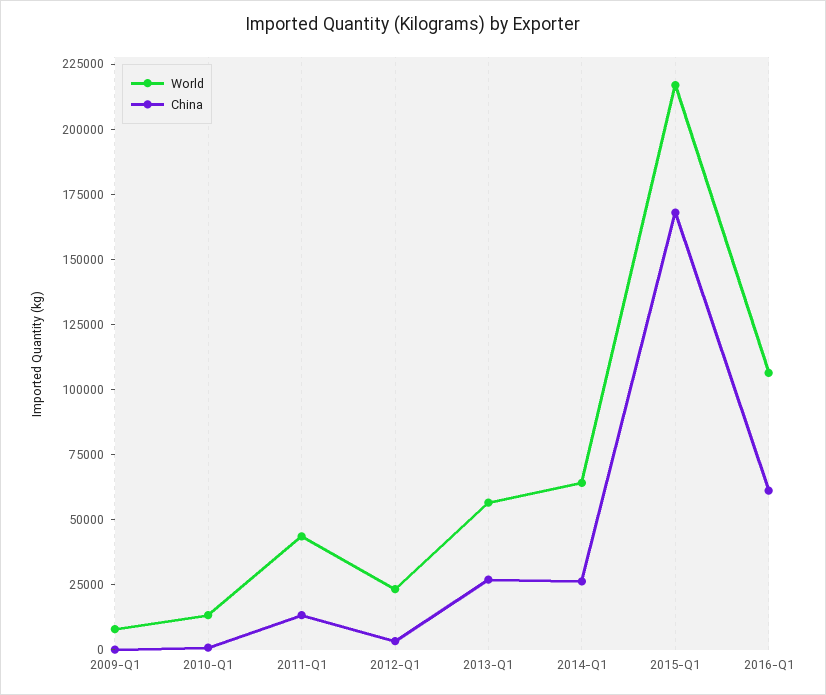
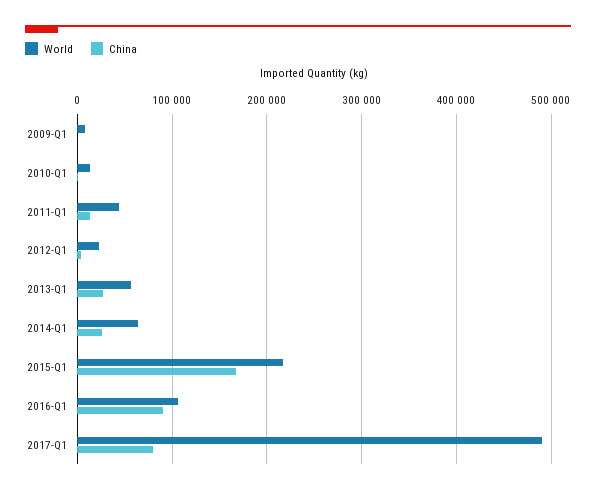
China, 2016-Q1: 60000 -> 90000
World, 2017-Q1: none -> 490000
China, 2017-Q1: none -> 80000

